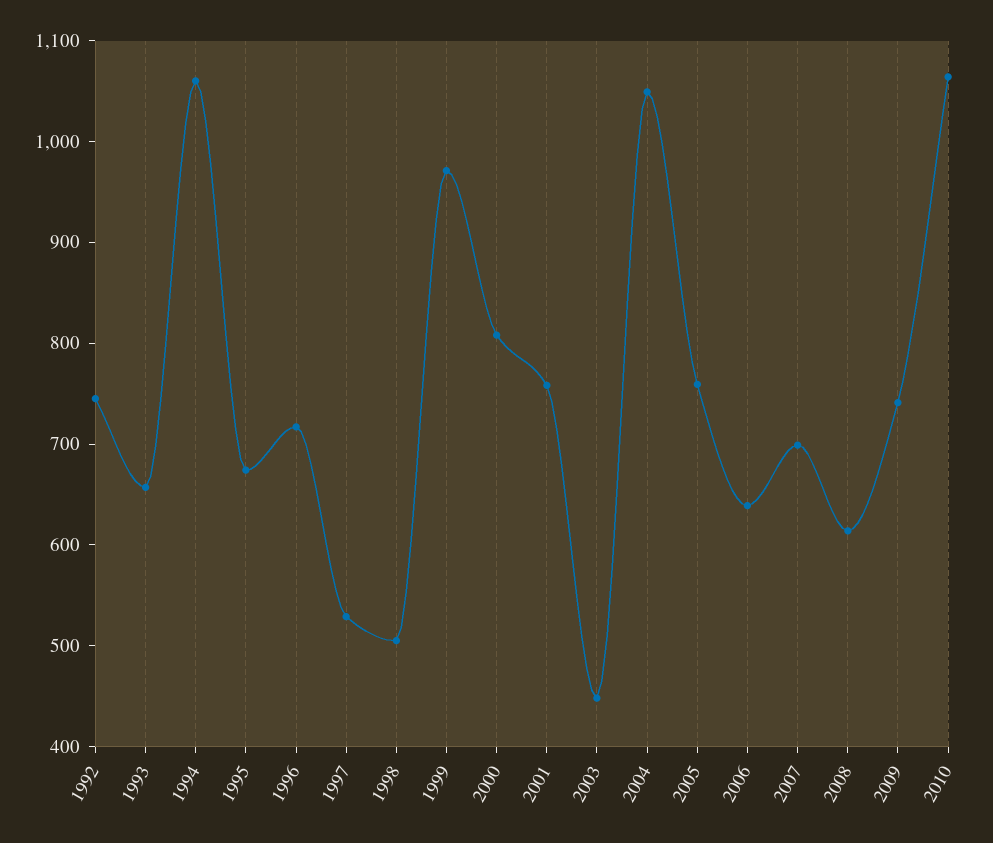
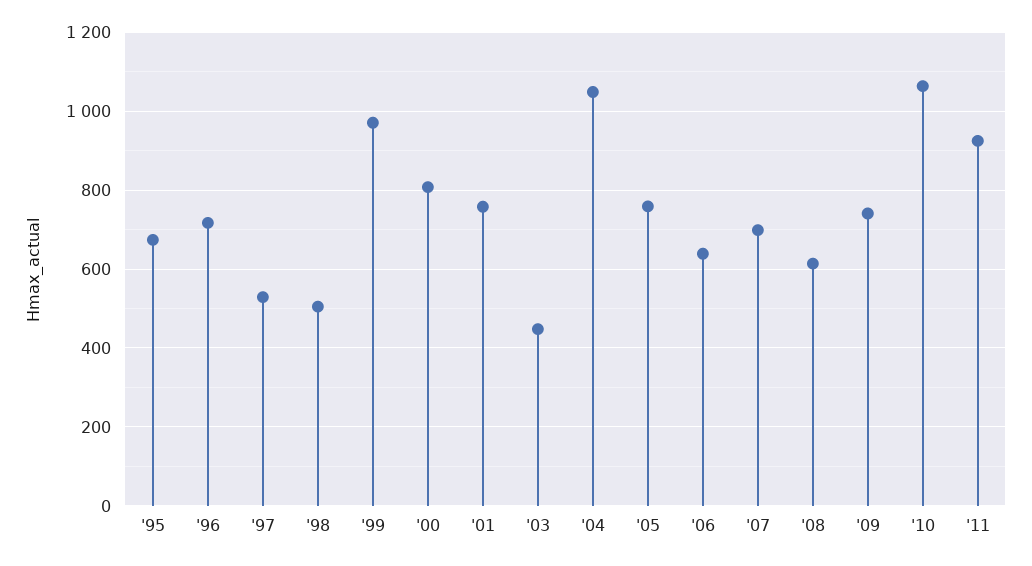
1992: 740 -> none
1993: 660 -> none
1994: 1060 -> none
'11: none -> 920

